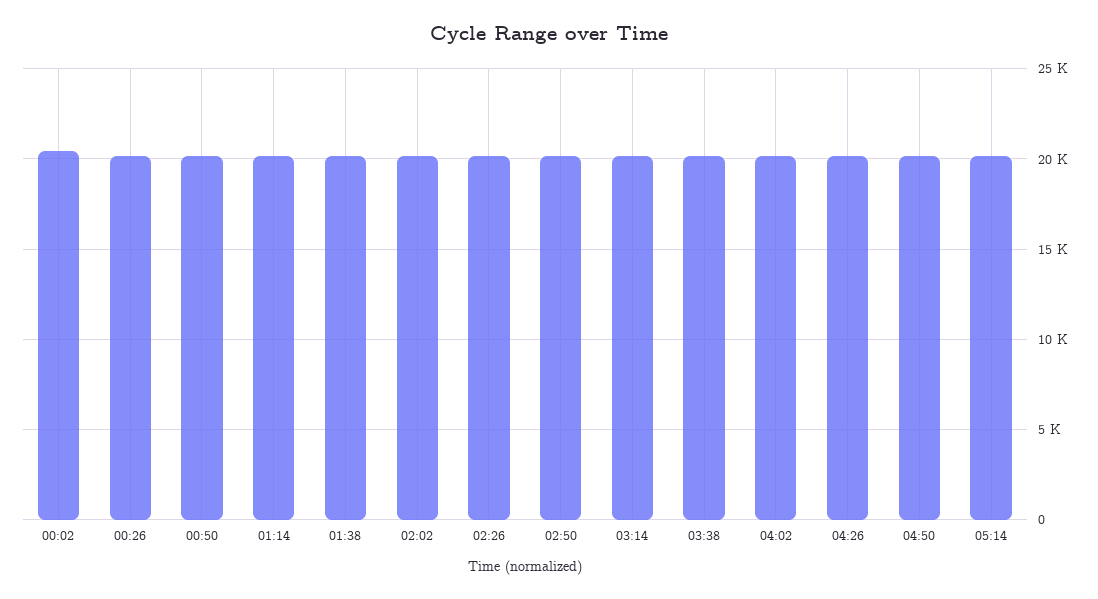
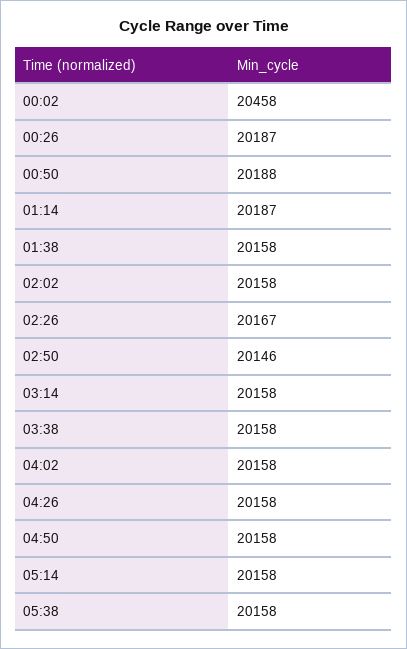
05:38: none -> 20158

